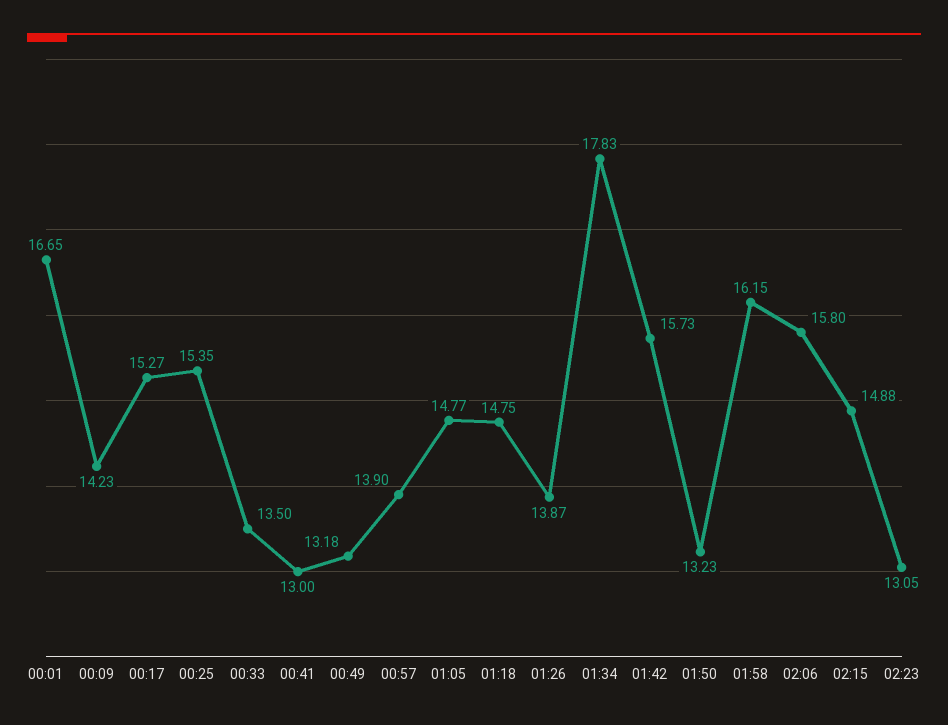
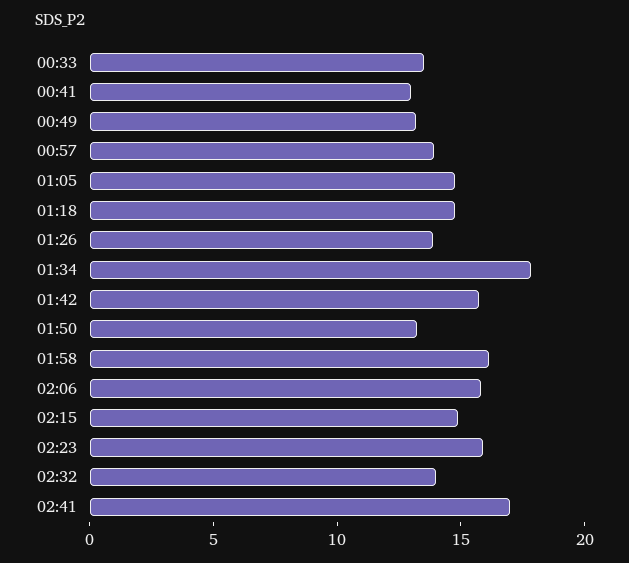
00:01: 16.65 -> none
00:09: 14.23 -> none
00:17: 15.27 -> none
00:25: 15.35 -> none
02:23: 13.05 -> 16
02:32: none -> 14
02:41: none -> 17

